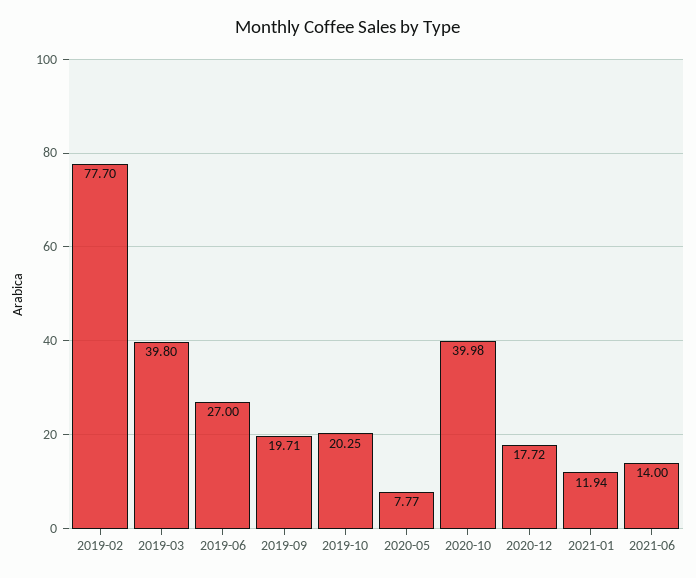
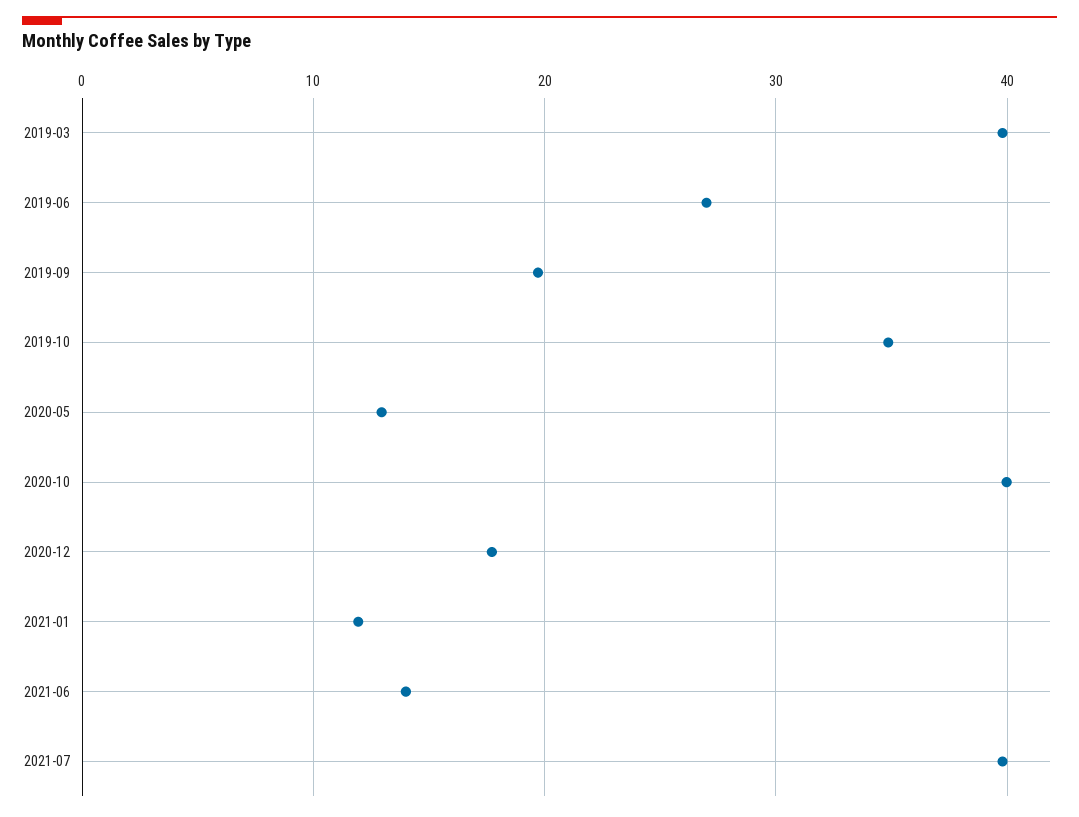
2019-02: 77.7 -> none
2019-10: 20.25 -> 35
2020-05: 7.77 -> 13
2021-07: none -> 40

